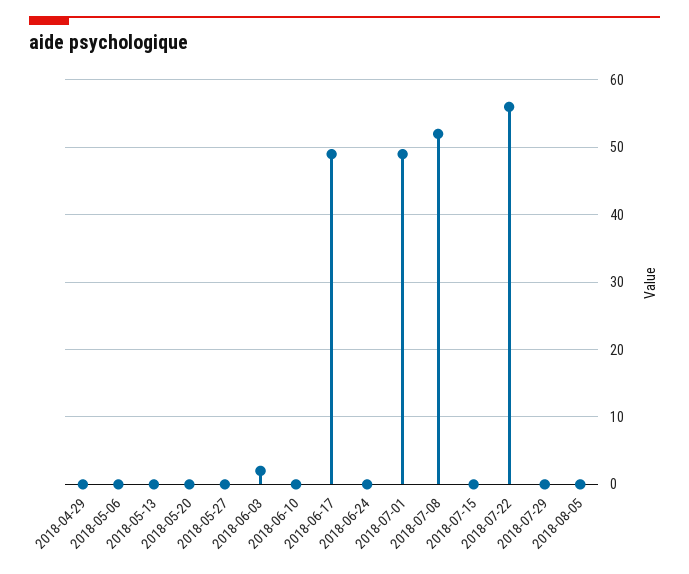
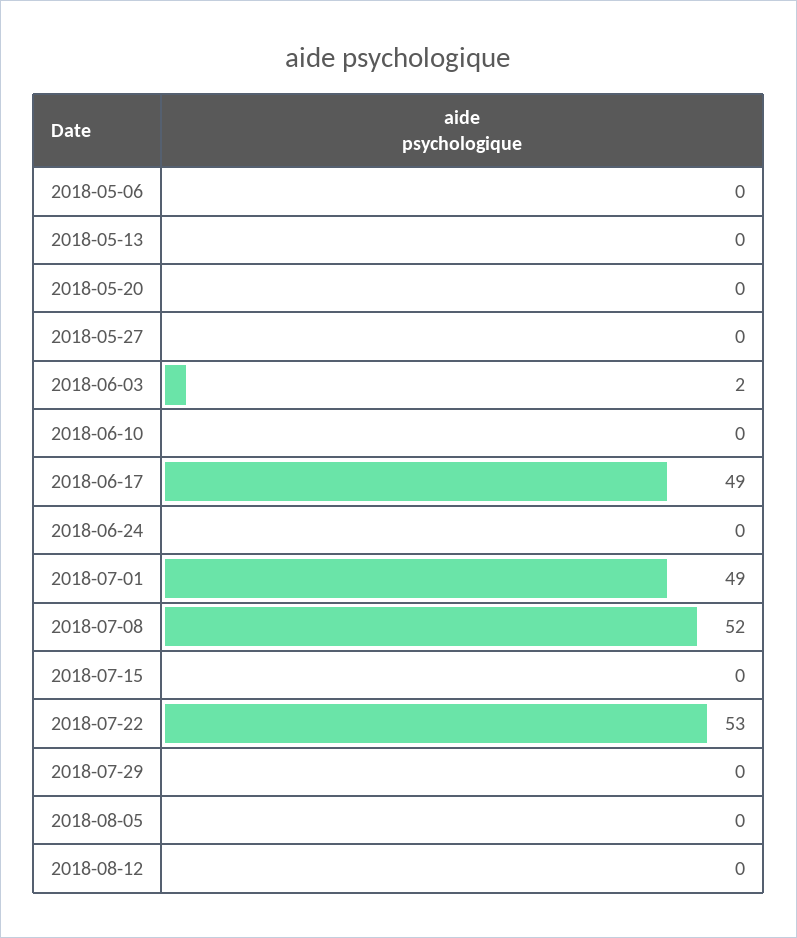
2018-04-29: 0 -> none
2018-07-22: 56 -> 53
2018-08-12: none -> 0

